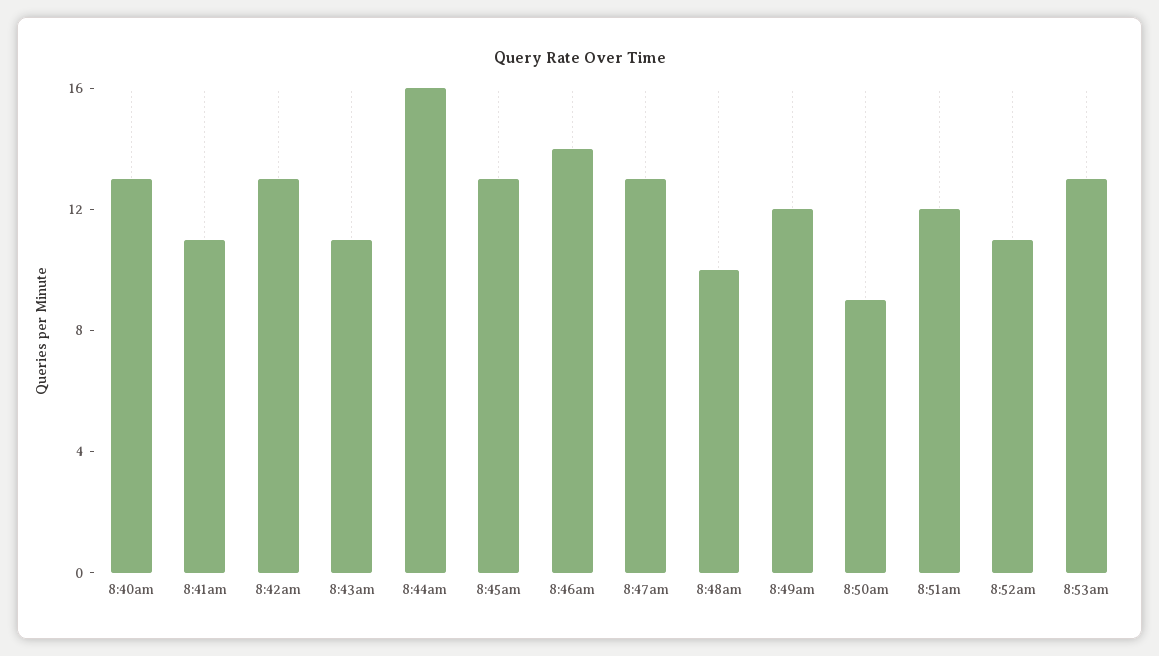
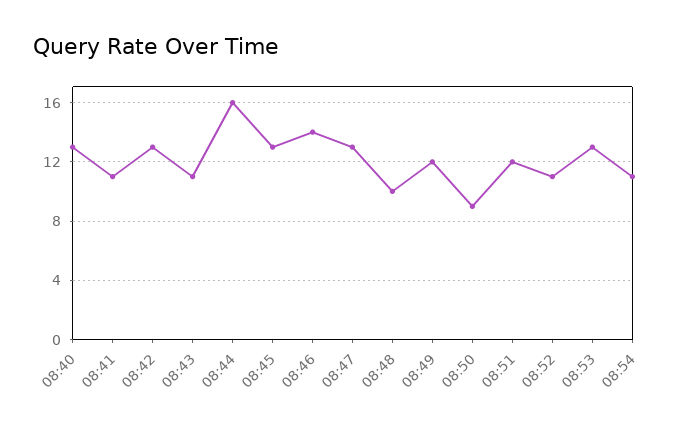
08:54: none -> 11

